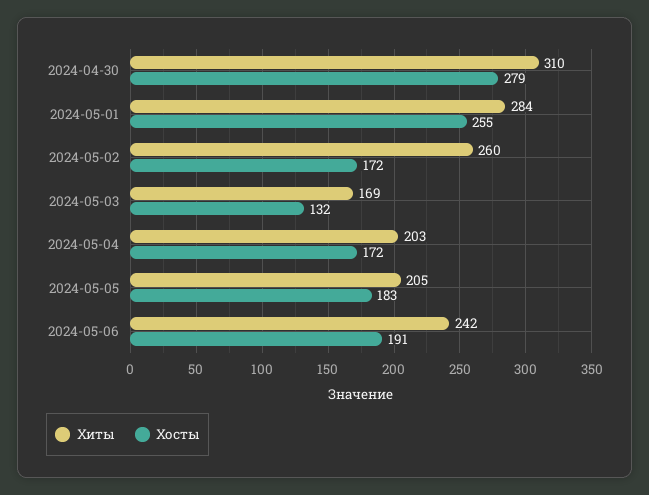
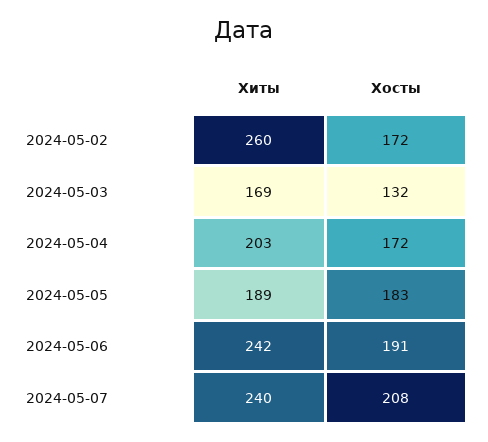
Хиты, 2024-04-30: 310 -> none
Хосты, 2024-04-30: 279 -> none
Хиты, 2024-05-01: 284 -> none
Хосты, 2024-05-01: 255 -> none
Хиты, 2024-05-05: 205 -> 189
Хиты, 2024-05-07: none -> 240
Хосты, 2024-05-07: none -> 208

